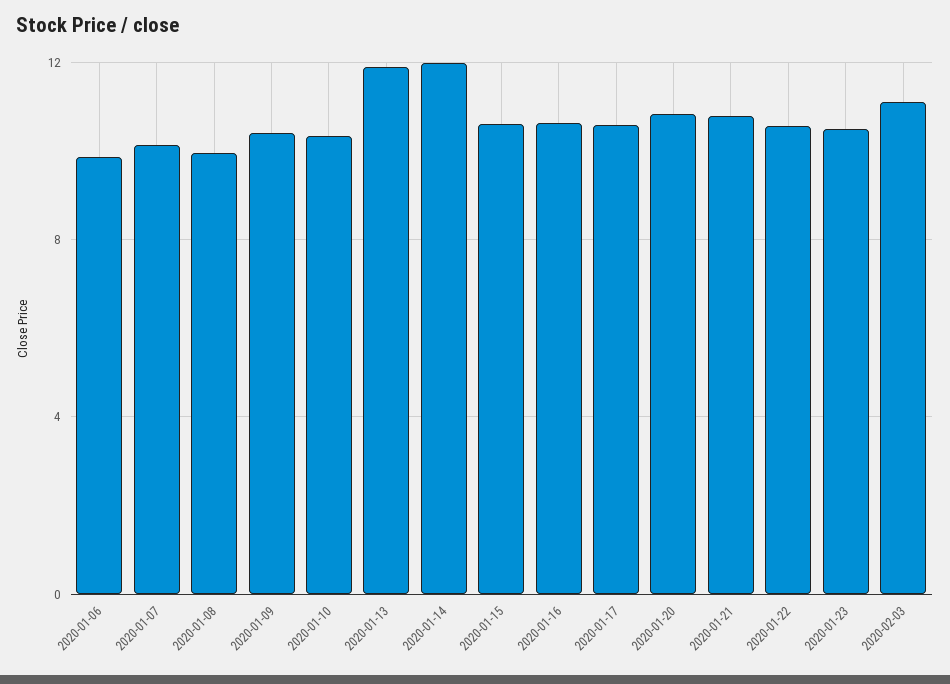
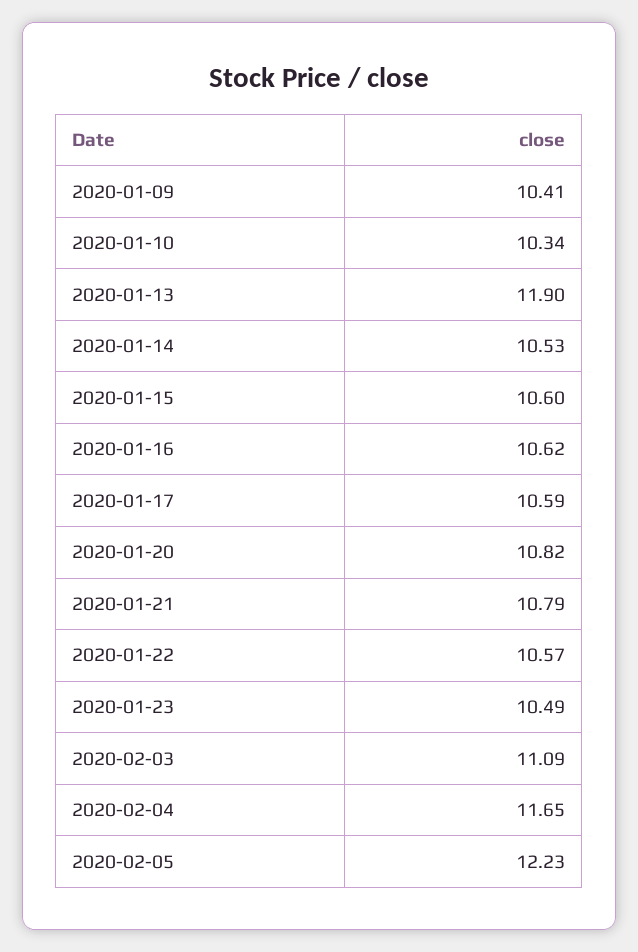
2020-01-06: 10 -> none
2020-01-07: 10 -> none
2020-01-08: 10 -> none
2020-01-14: 12 -> 10.53
2020-02-04: none -> 11.65
2020-02-05: none -> 12.23

